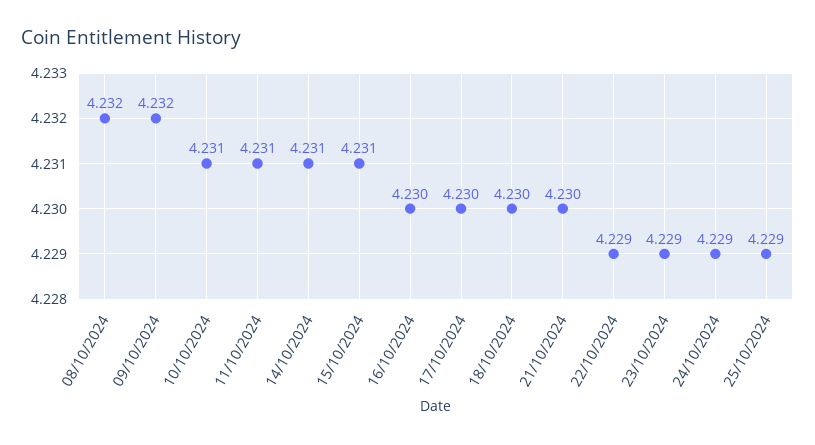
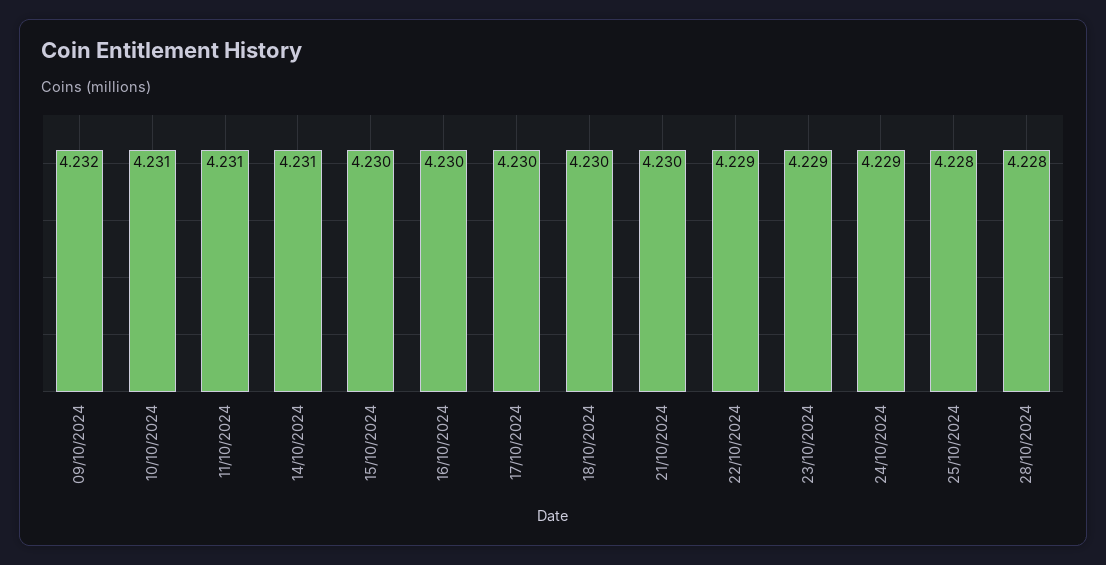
08/10/2024: 4.232 -> none
15/10/2024: 4.231 -> 4.23
25/10/2024: 4.229 -> 4.228
28/10/2024: none -> 4.228

